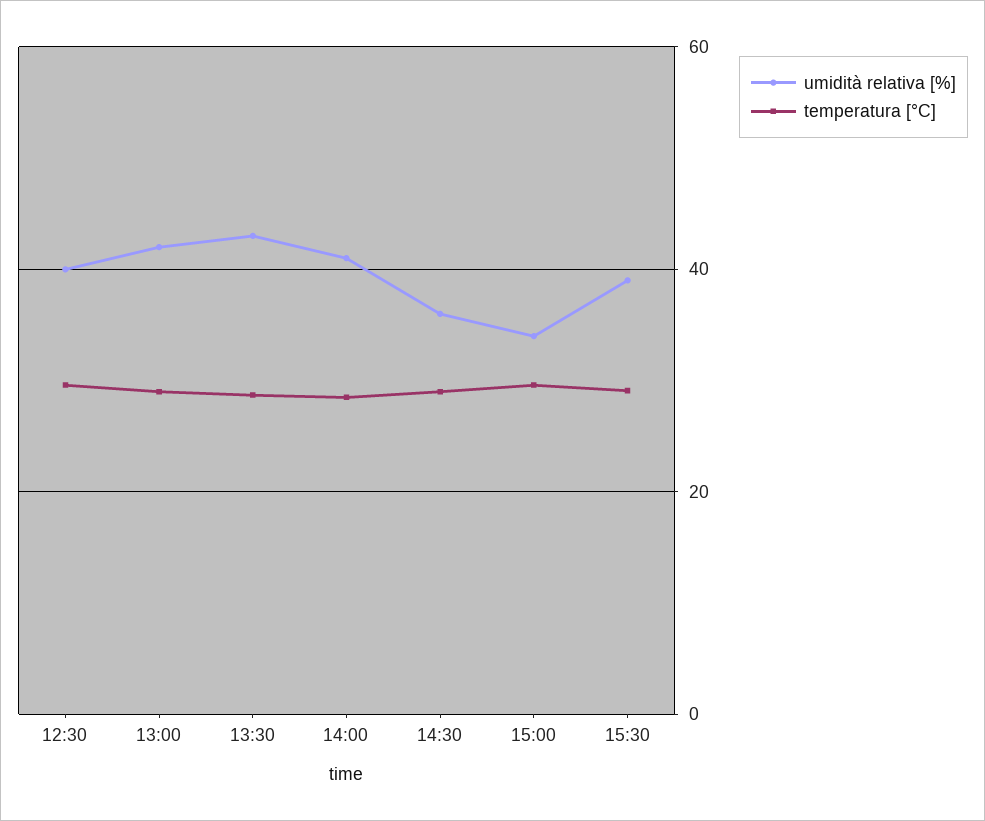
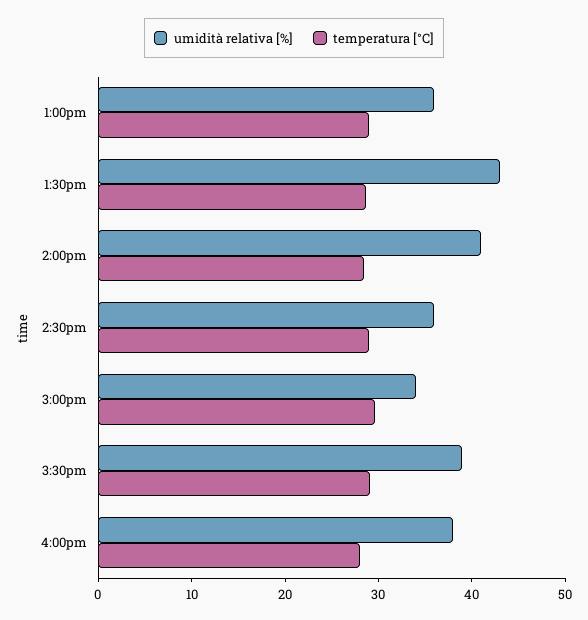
umidità relativa [%], 12:30: 40 -> none
temperatura [°C], 12:30: 30 -> none
umidità relativa [%], 13:00: 42 -> 36
umidità relativa [%], 4:00pm: none -> 38
temperatura [°C], 4:00pm: none -> 28

